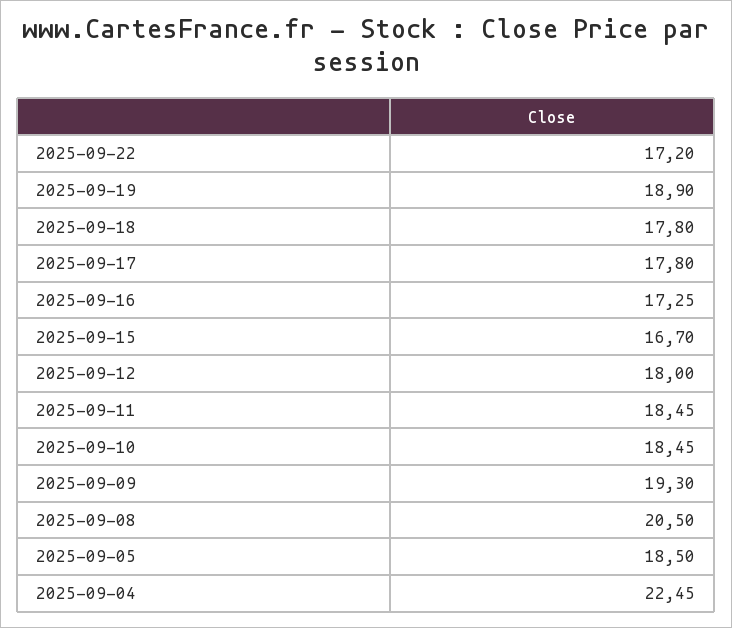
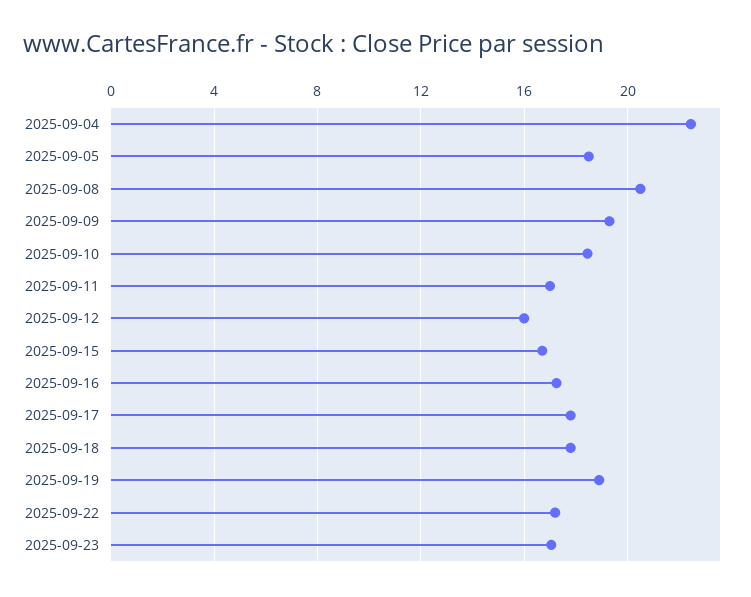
2025-09-12: 18 -> 16
2025-09-11: 18.45 -> 17
2025-09-23: none -> 17

